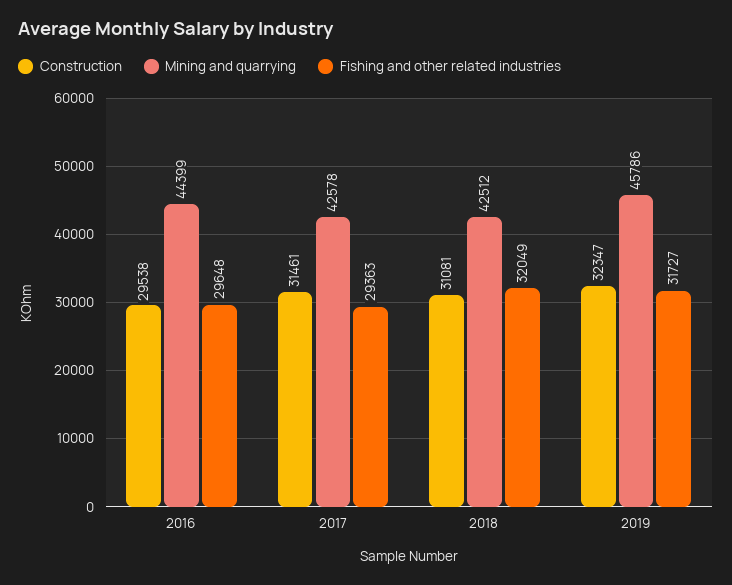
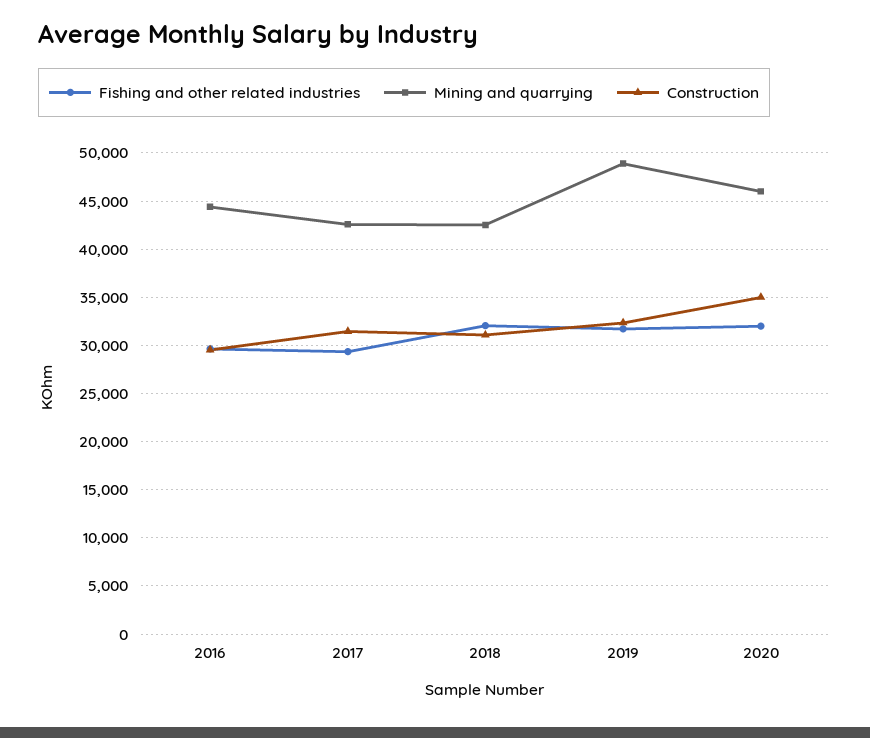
Mining and quarrying, 2019: 45786 -> 49000
Fishing and other related industries, 2020: none -> 32000
Mining and quarrying, 2020: none -> 46000
Construction, 2020: none -> 35000

